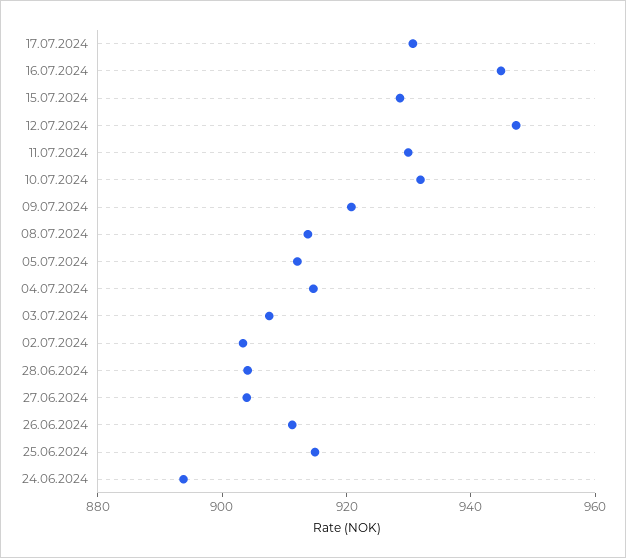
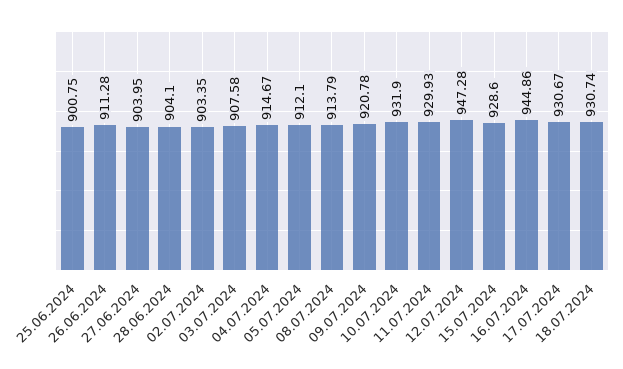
25.06.2024: 915 -> 900.75
24.06.2024: 895 -> none
18.07.2024: none -> 930.74

